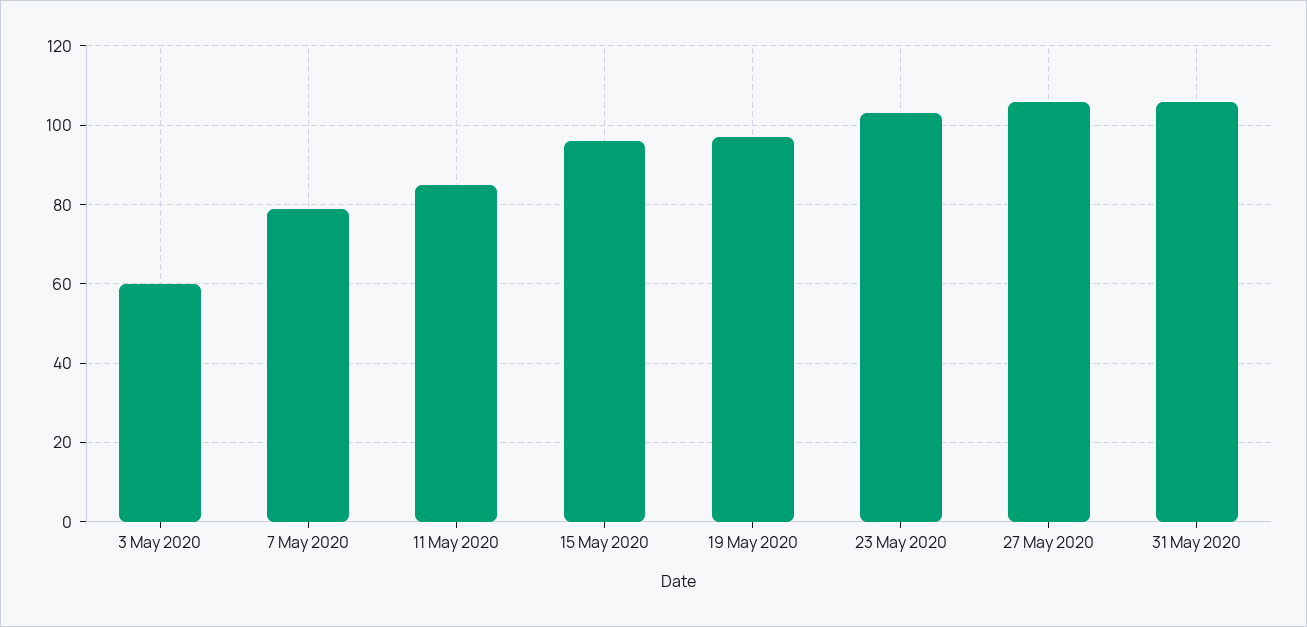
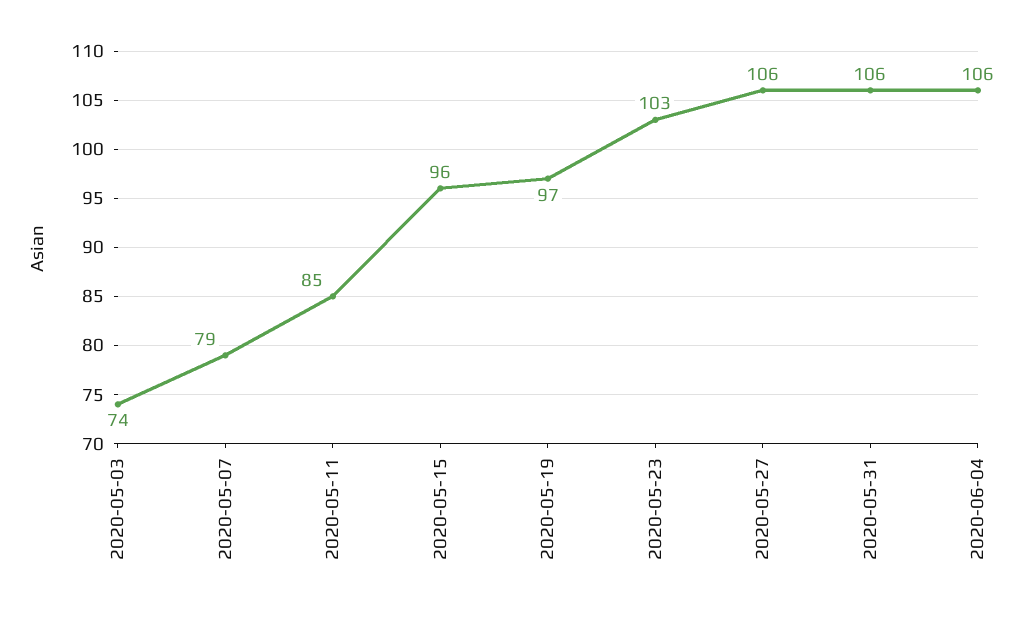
3 May 2020: 60 -> 74
2020-06-04: none -> 106

